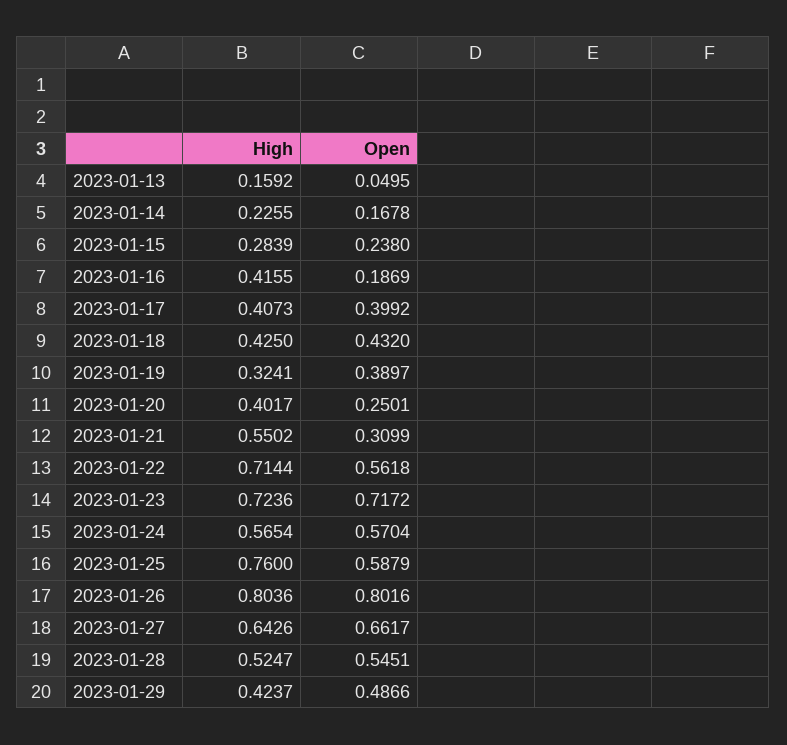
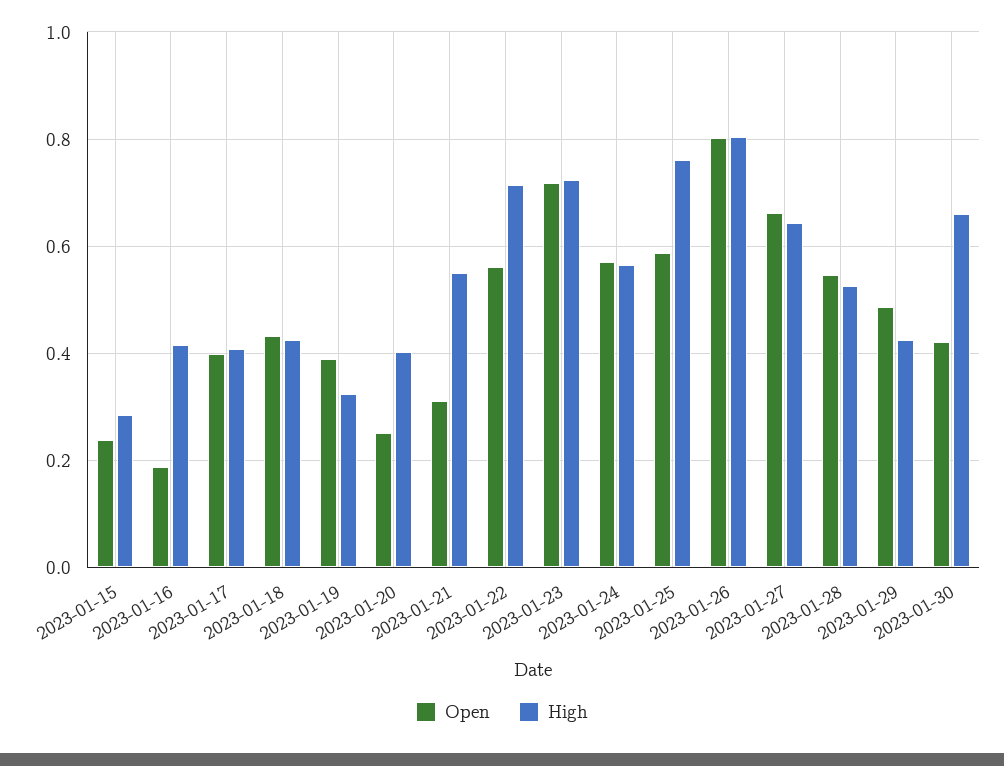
High, 2023-01-13: 0.1592 -> none
Open, 2023-01-13: 0.0495 -> none
High, 2023-01-14: 0.2255 -> none
Open, 2023-01-14: 0.1678 -> none
Open, 2023-01-30: none -> 0.42
High, 2023-01-30: none -> 0.66

